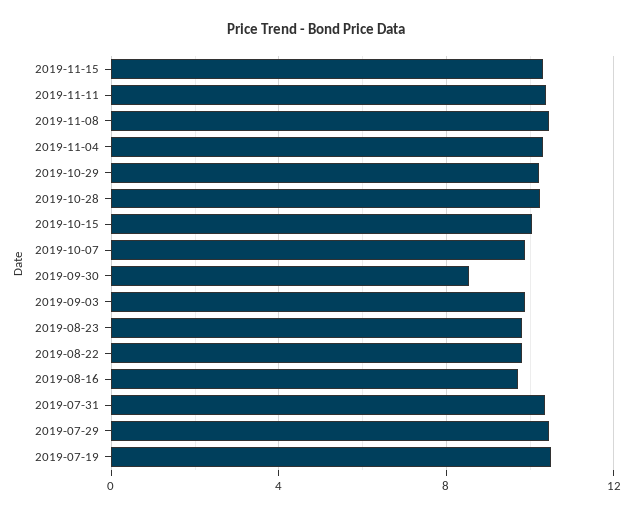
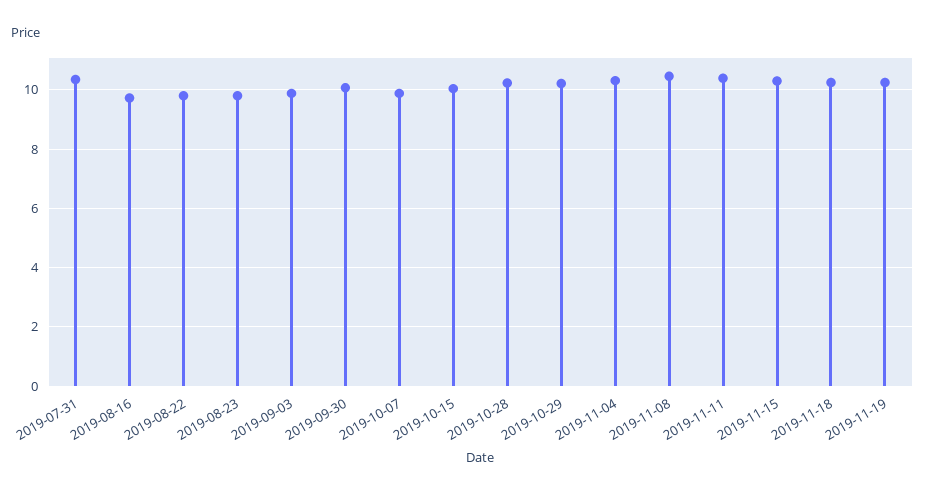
2019-09-30: 8.5 -> 10
2019-07-29: 10.5 -> none
2019-07-19: 10.5 -> none
2019-11-18: none -> 10.25
2019-11-19: none -> 10.25

